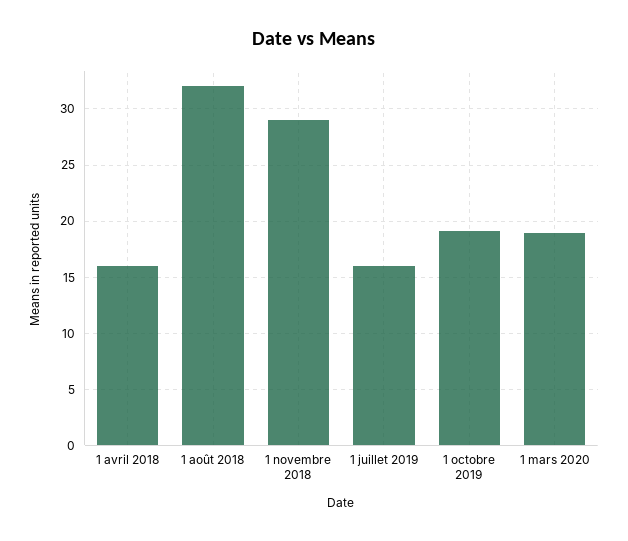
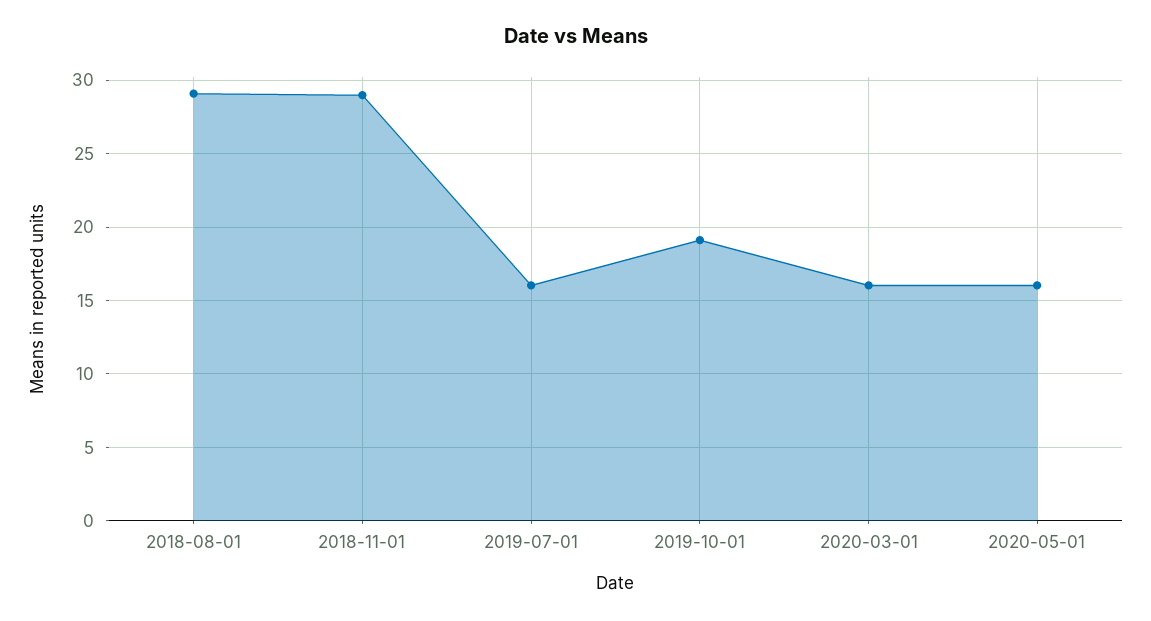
1 avril 2018: 16 -> none
1 août 2018: 32 -> 29
1 mars 2020: 19 -> 16
2020-05-01: none -> 16

